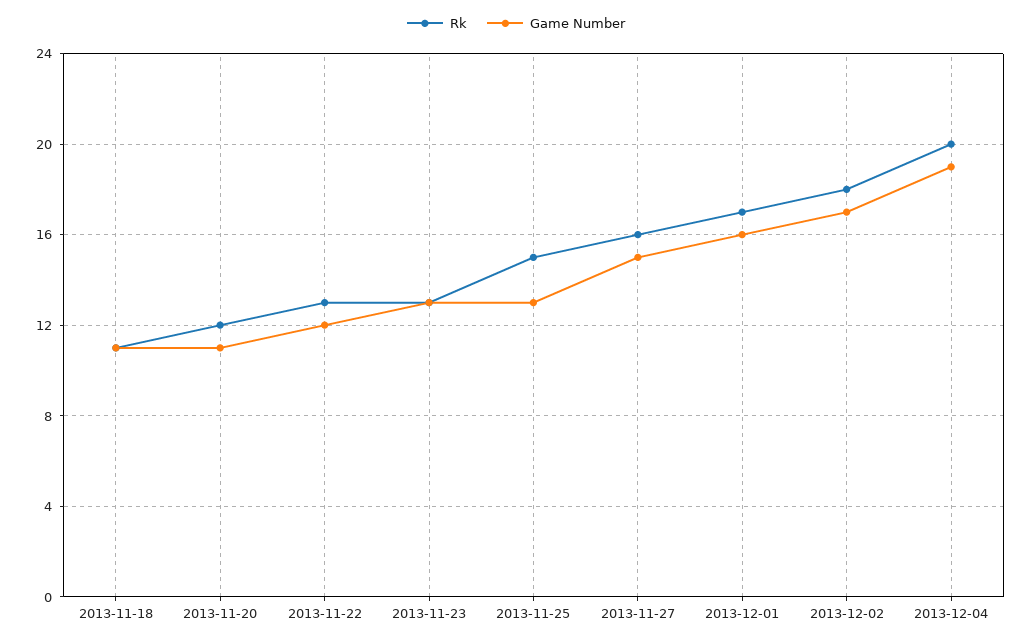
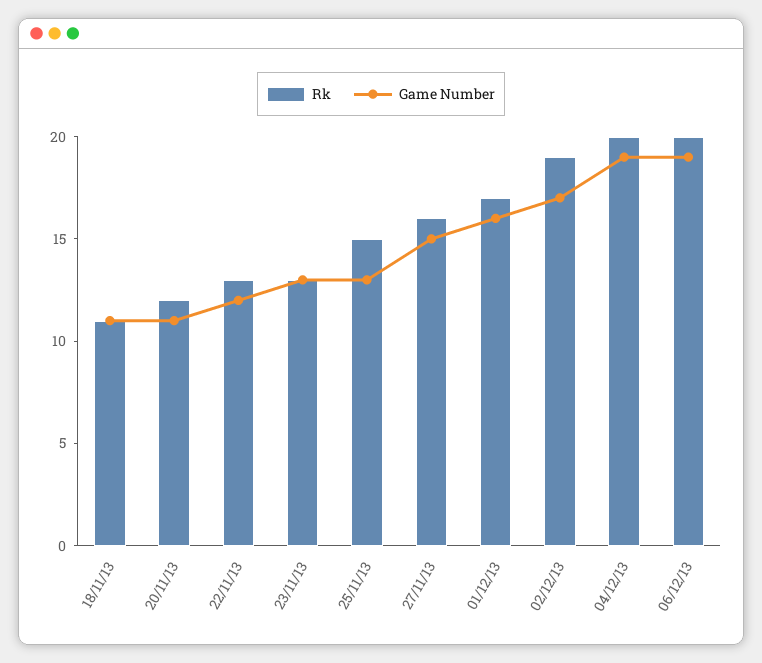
Rk, 2013-12-02: 18 -> 19
Rk, 06/12/13: none -> 20
Game Number, 06/12/13: none -> 19

